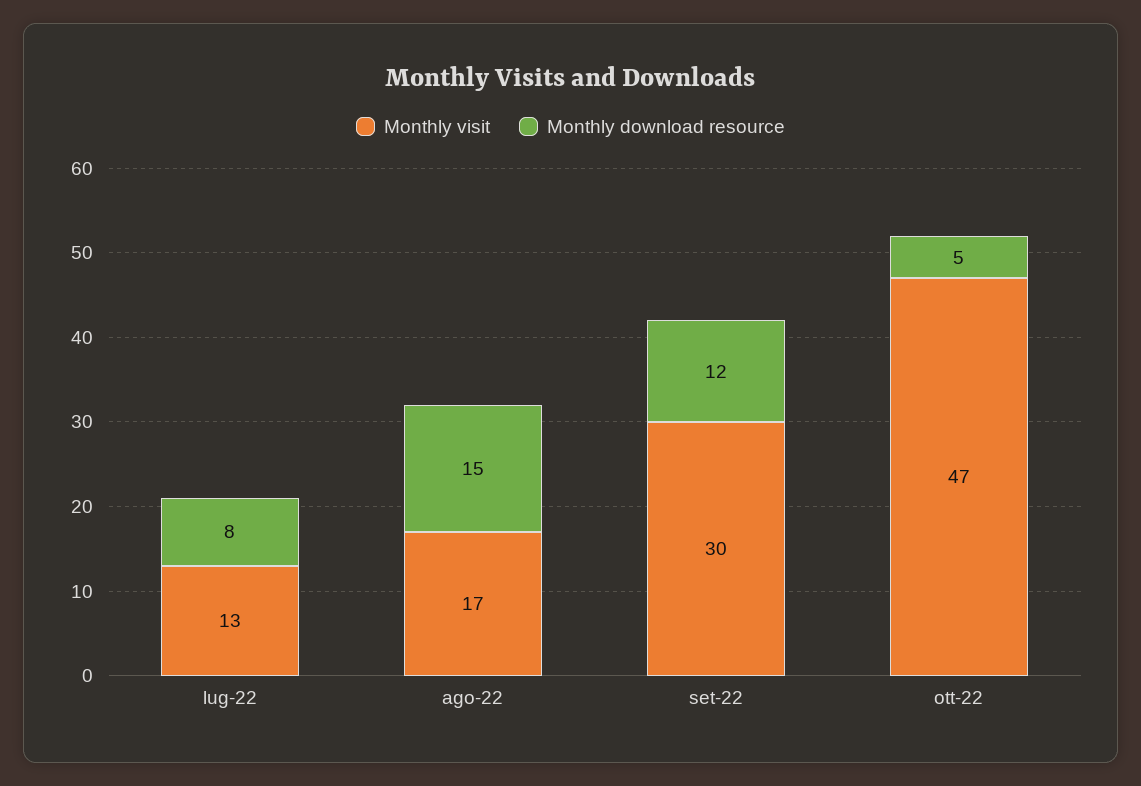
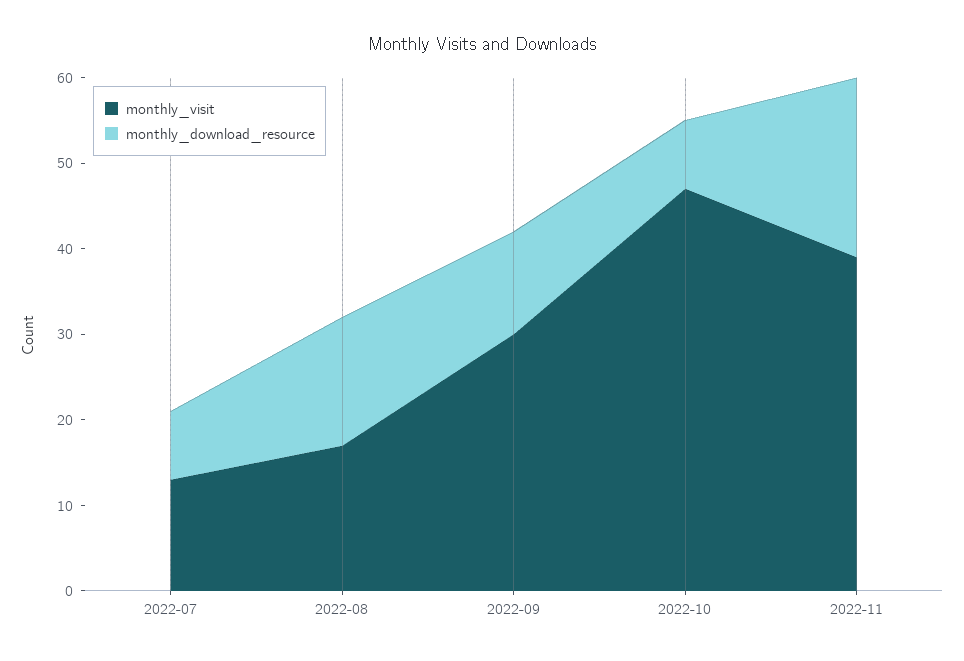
Monthly download resource, ott-22: 5 -> 8
Monthly visit, 2022-11: none -> 39
Monthly download resource, 2022-11: none -> 21

